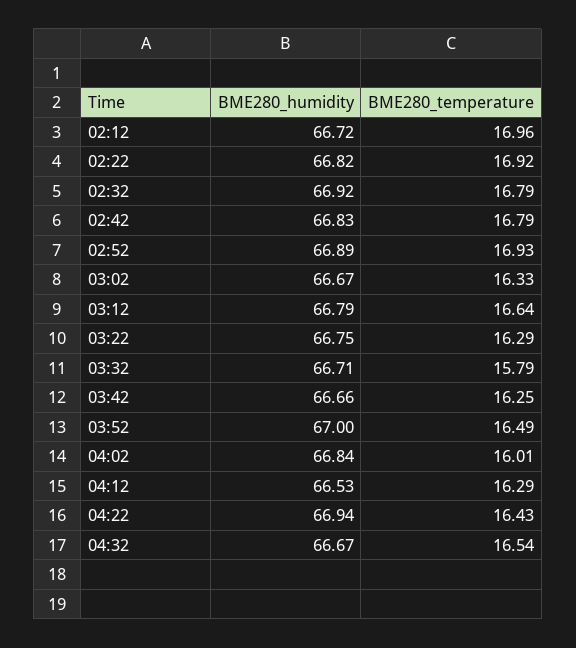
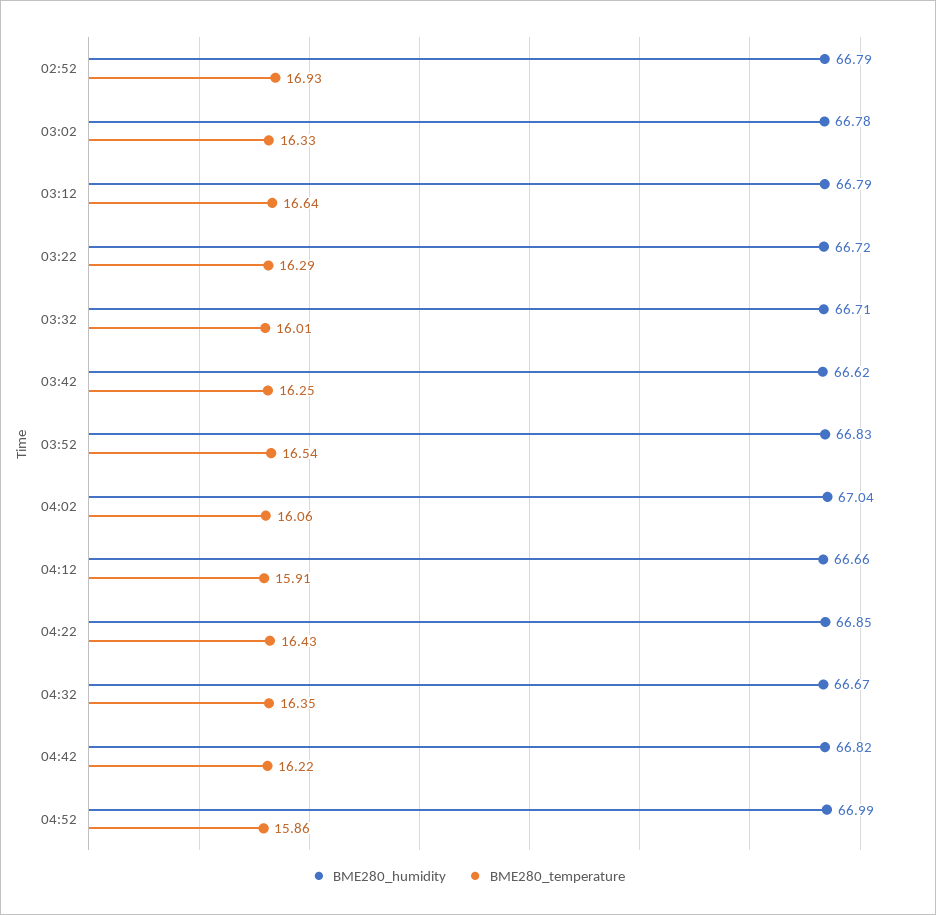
BME280_humidity, 02:12: 66.72 -> none
BME280_temperature, 02:12: 16.96 -> none
BME280_humidity, 02:22: 66.82 -> none
BME280_temperature, 02:22: 16.92 -> none
BME280_humidity, 02:32: 66.92 -> none
BME280_temperature, 02:32: 16.79 -> none
BME280_humidity, 02:42: 66.83 -> none
BME280_temperature, 02:42: 16.79 -> none
BME280_humidity, 02:52: 66.89 -> 66.79
BME280_humidity, 03:02: 66.67 -> 66.78
BME280_humidity, 03:22: 66.75 -> 66.72
BME280_temperature, 03:32: 15.79 -> 16.01
BME280_humidity, 03:42: 66.66 -> 66.62
BME280_humidity, 03:52: 67 -> 66.83
BME280_temperature, 03:52: 16.49 -> 16.54
BME280_humidity, 04:02: 66.84 -> 67.04
BME280_temperature, 04:02: 16.01 -> 16.06
BME280_humidity, 04:12: 66.53 -> 66.66
BME280_temperature, 04:12: 16.29 -> 15.91
BME280_humidity, 04:22: 66.94 -> 66.85
BME280_temperature, 04:32: 16.54 -> 16.35
BME280_humidity, 04:42: none -> 66.82
BME280_temperature, 04:42: none -> 16.22
BME280_humidity, 04:52: none -> 66.99
BME280_temperature, 04:52: none -> 15.86

